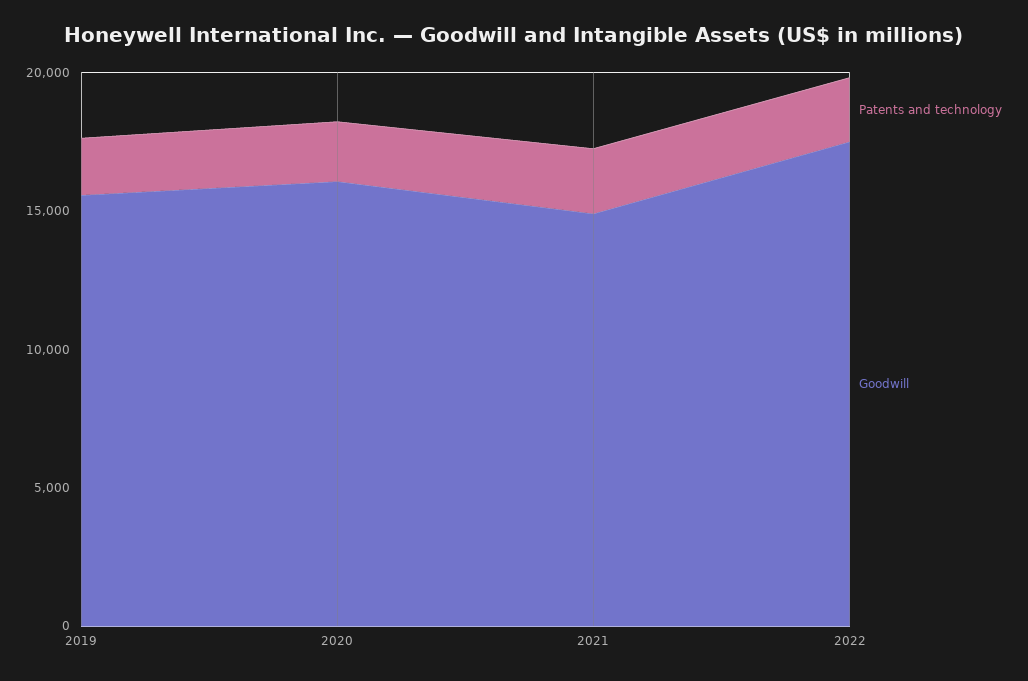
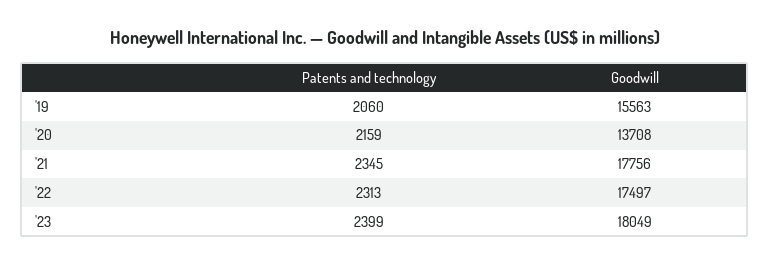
Goodwill, 2020: 16000 -> 13708
Goodwill, 2021: 15000 -> 17756
Patents and technology, '23: none -> 2399
Goodwill, '23: none -> 18049

